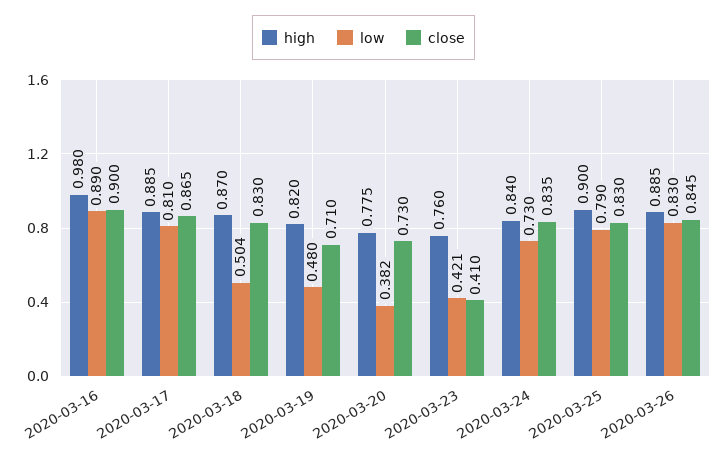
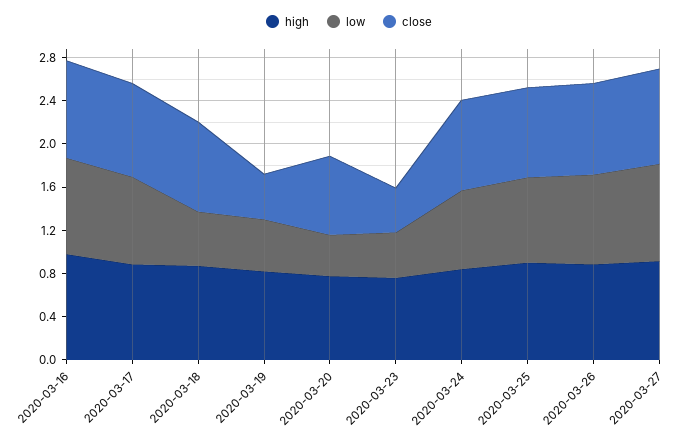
close, 2020-03-19: 0.71 -> 0.4
high, 2020-03-27: none -> 0.9
low, 2020-03-27: none -> 0.9
close, 2020-03-27: none -> 0.9

